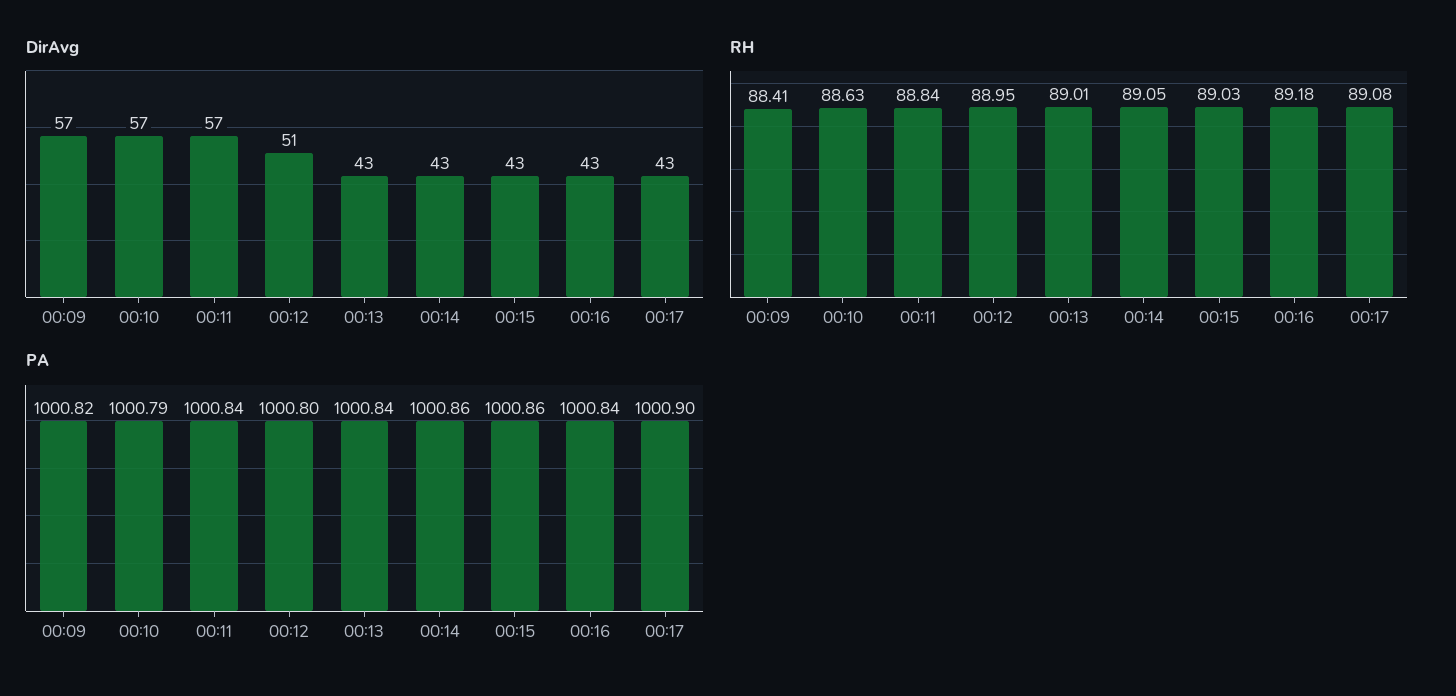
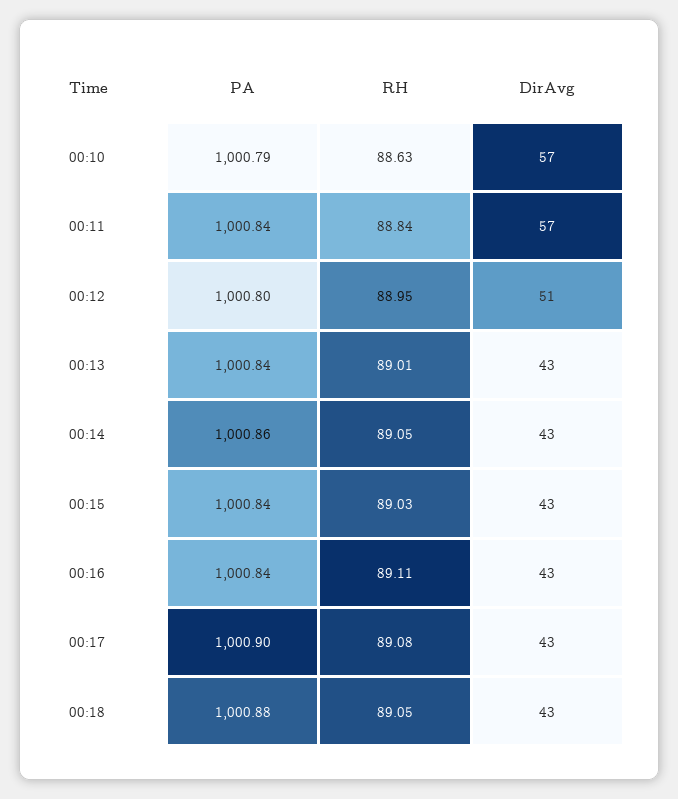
DirAvg, 00:09: 57 -> none
RH, 00:09: 88.41 -> none
RH, 00:16: 89.18 -> 89.11
PA, 00:09: 1000.82 -> none
PA, 00:15: 1000.86 -> 1000.84
PA, 00:18: none -> 1000.88
RH, 00:18: none -> 89.05
DirAvg, 00:18: none -> 43

